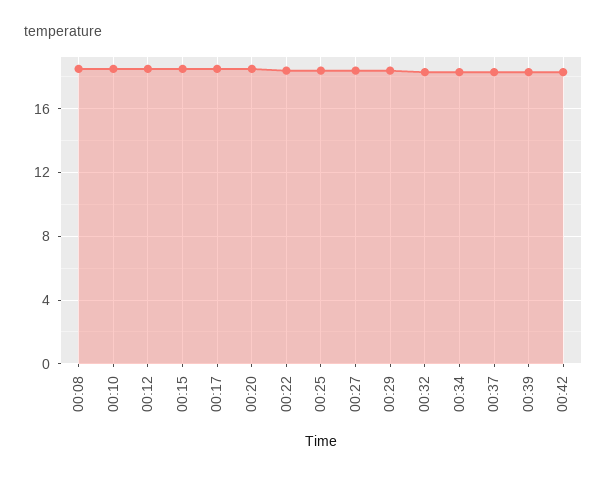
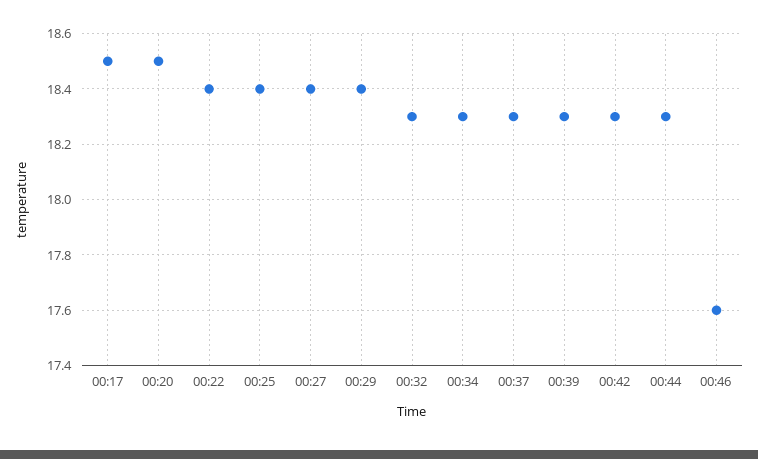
00:08: 18.5 -> none
00:10: 18.5 -> none
00:12: 18.5 -> none
00:15: 18.5 -> none
00:44: none -> 18.3
00:46: none -> 17.6

